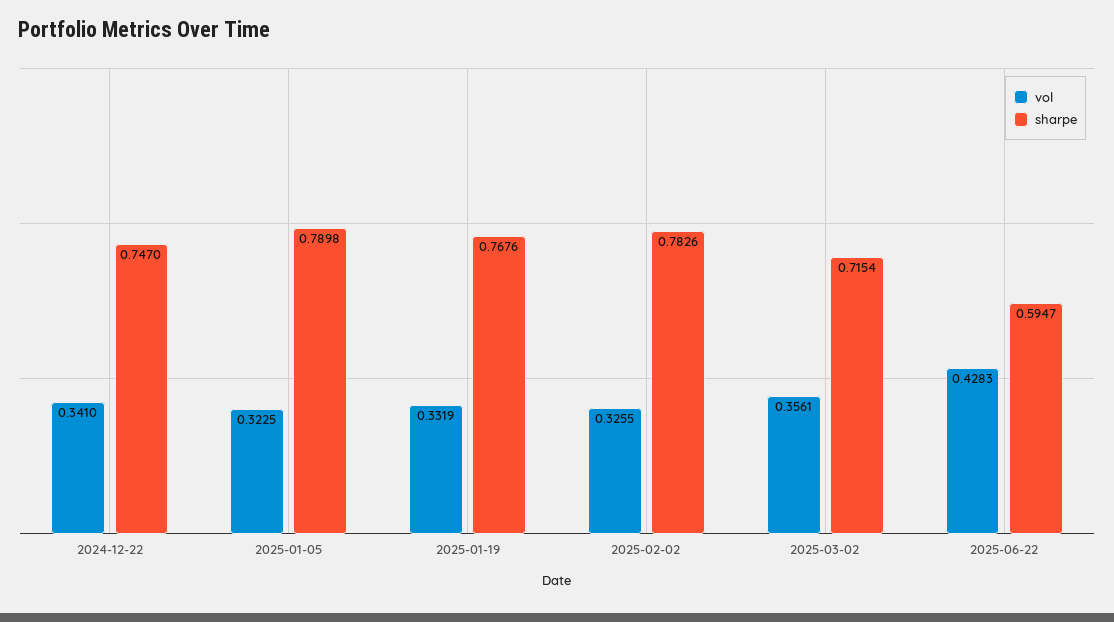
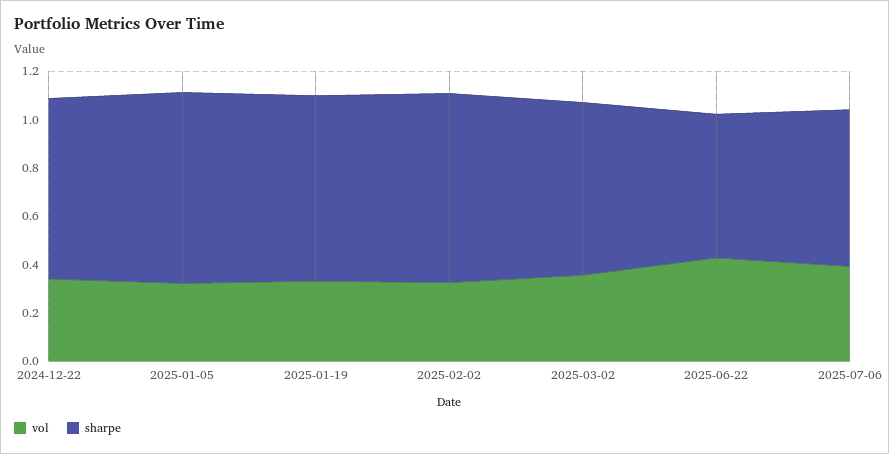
vol, 2025-07-06: none -> 0.4
sharpe, 2025-07-06: none -> 0.65

